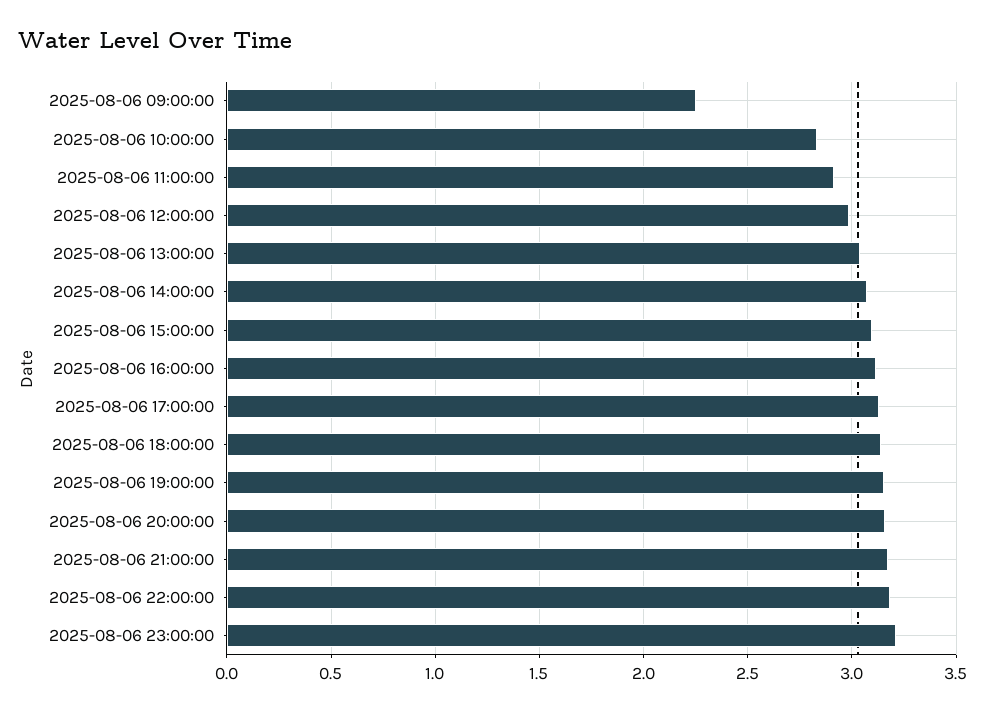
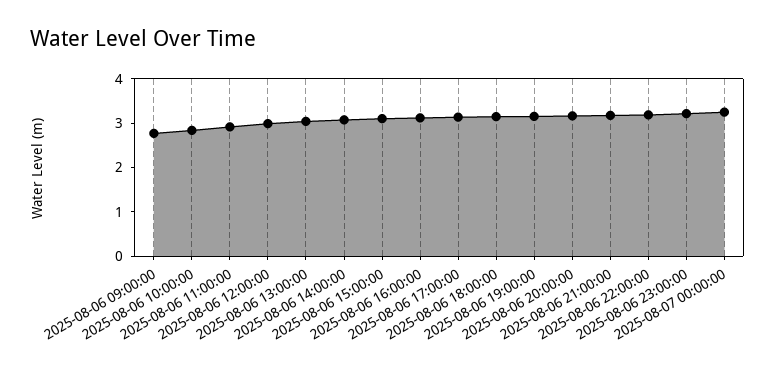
2025-08-06 09:00:00: 2.25 -> 2.8
2025-08-07 00:00:00: none -> 3.2

